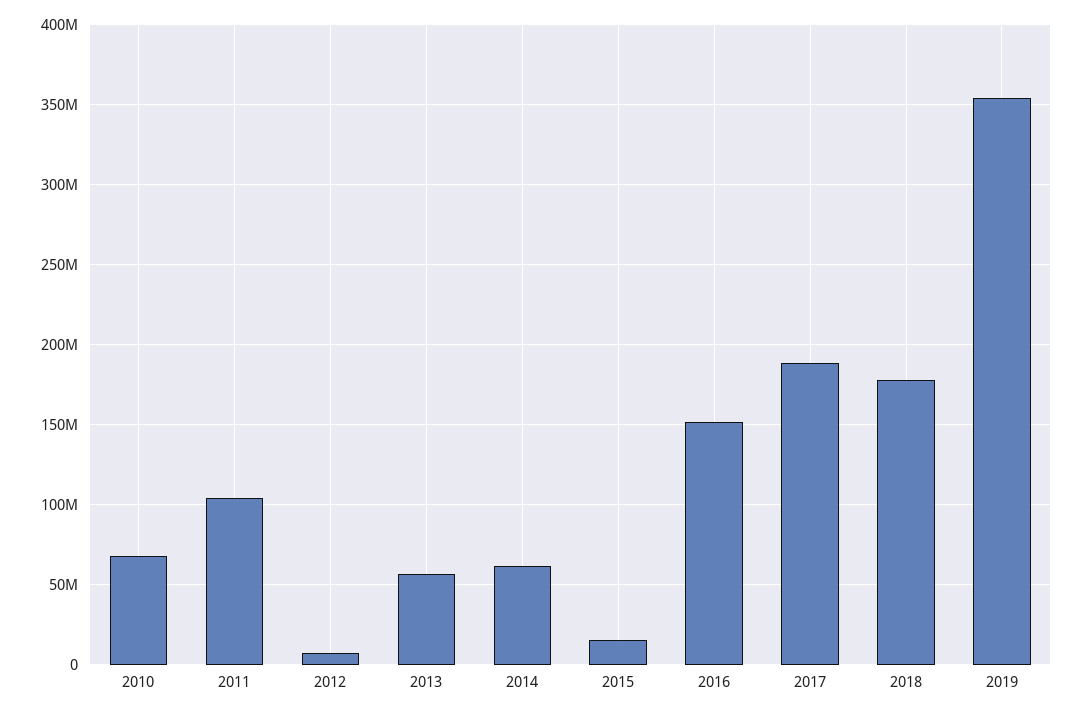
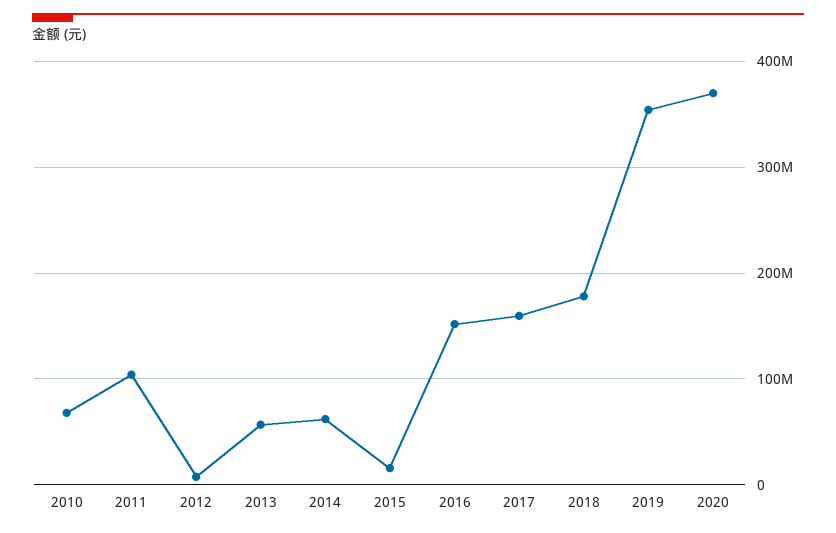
2017: 190000000 -> 160000000
2020: none -> 370000000

